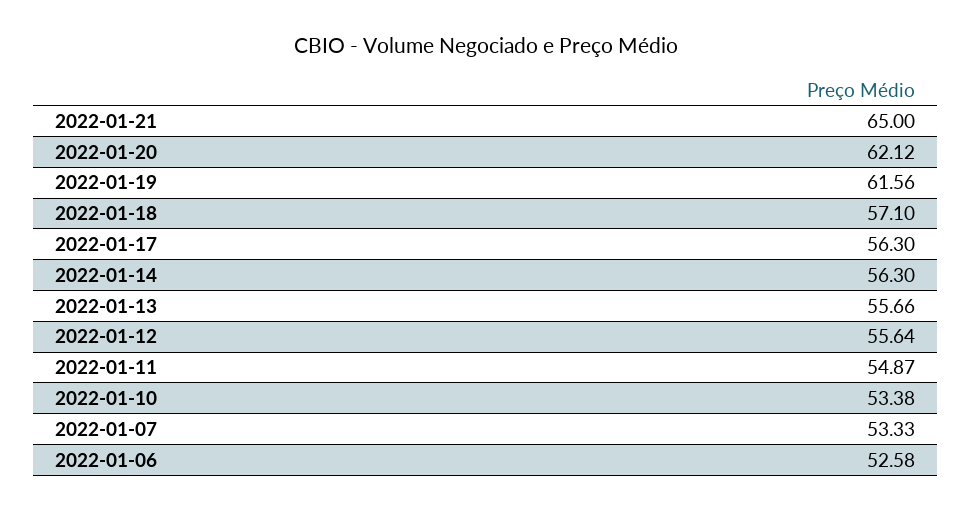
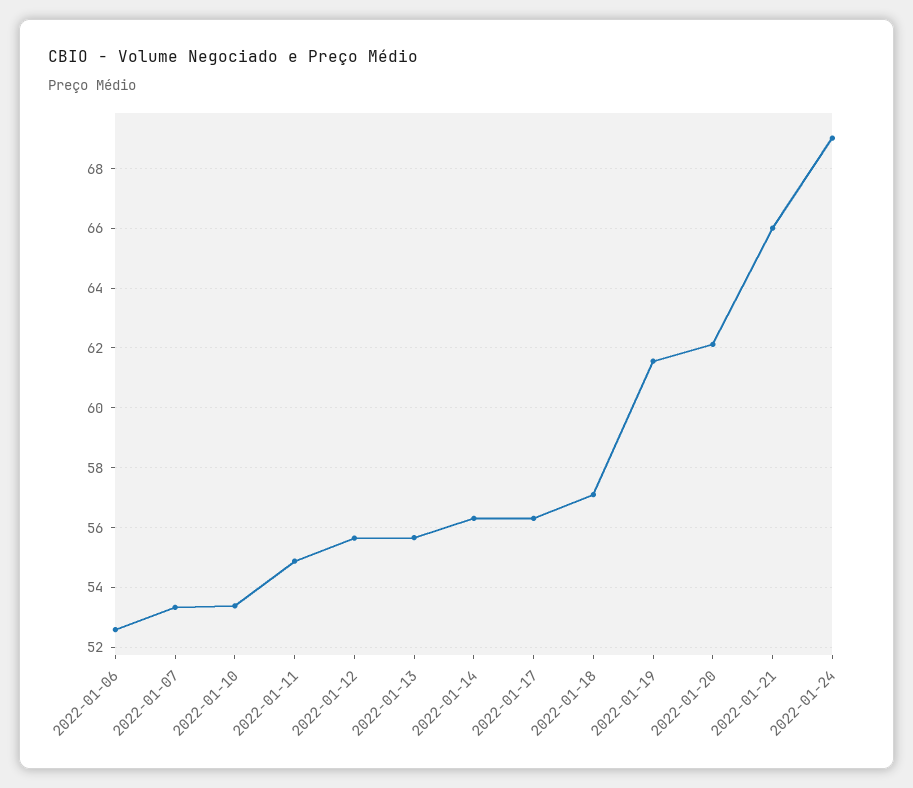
2022-01-21: 65 -> 66
2022-01-24: none -> 69

